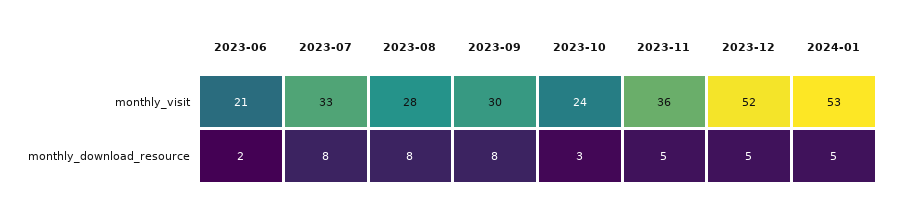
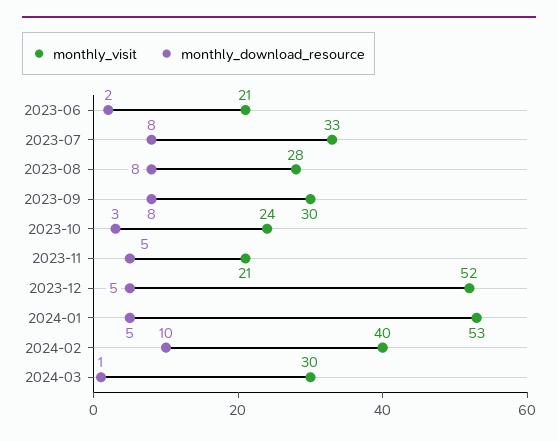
monthly_visit, 2023-11: 36 -> 21
monthly_visit, 2024-02: none -> 40
monthly_download_resource, 2024-02: none -> 10
monthly_visit, 2024-03: none -> 30
monthly_download_resource, 2024-03: none -> 1

